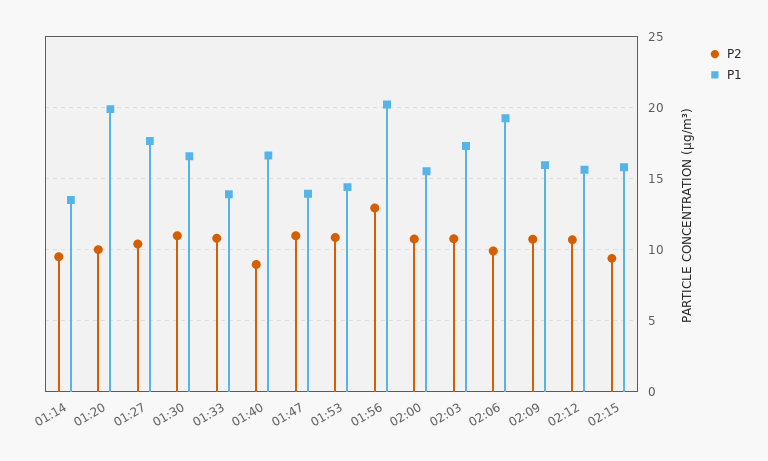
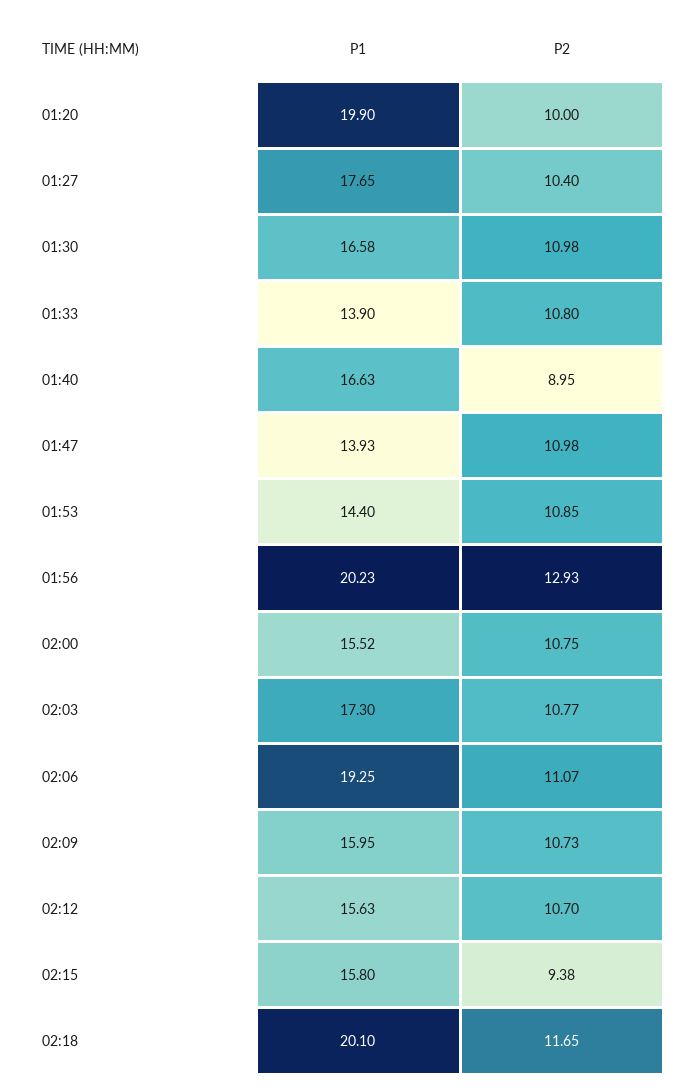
P2, 01:14: 9.5 -> none
P1, 01:14: 13.5 -> none
P2, 02:06: 10 -> 11.07
P1, 02:18: none -> 20.1
P2, 02:18: none -> 11.65

